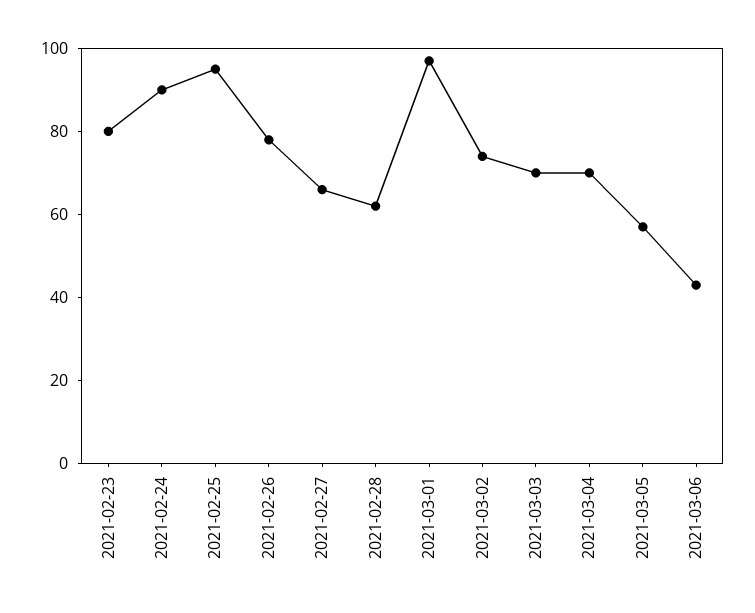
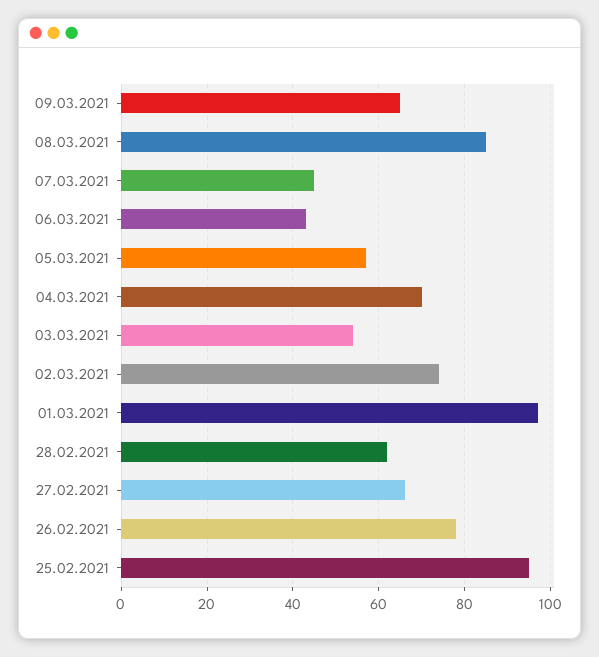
2021-02-23: 80 -> none
2021-02-24: 90 -> none
2021-03-03: 70 -> 55
09.03.2021: none -> 65
08.03.2021: none -> 85
07.03.2021: none -> 45

